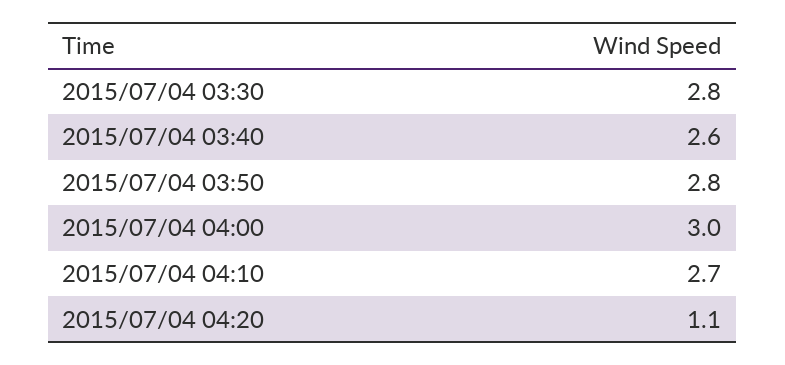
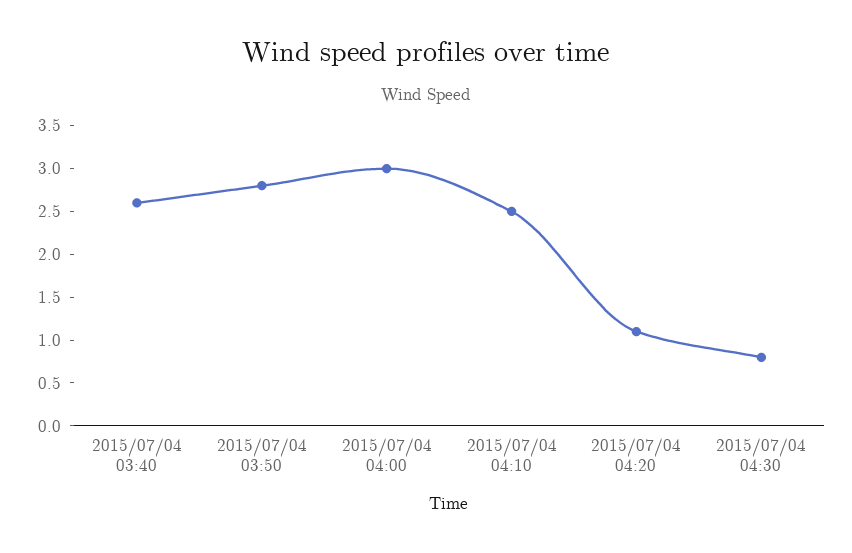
2015/07/04 03:30: 2.8 -> none
2015/07/04 04:10: 2.7 -> 2.5
2015/07/04 04:30: none -> 0.8

